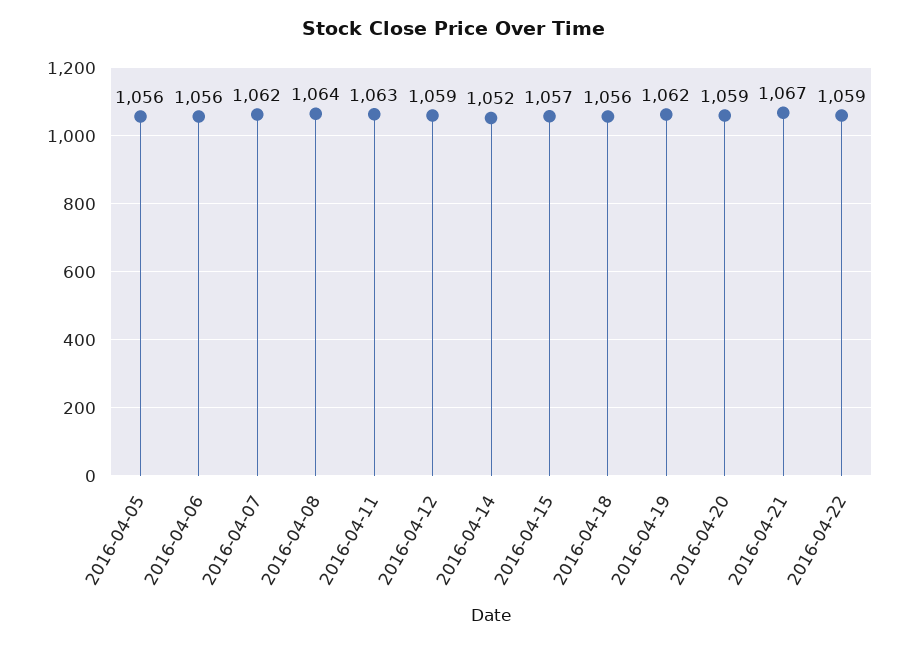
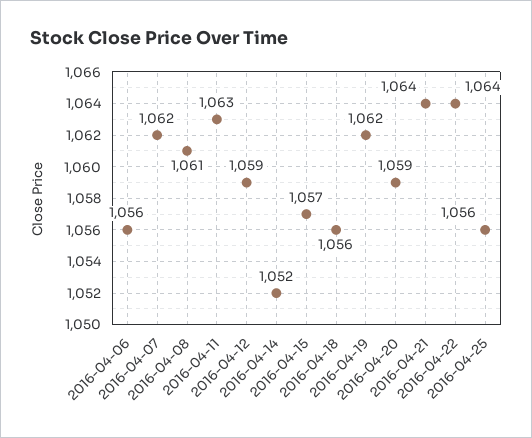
2016-04-05: 1056 -> none
2016-04-08: 1064 -> 1061
2016-04-21: 1067 -> 1064
2016-04-22: 1059 -> 1064
2016-04-25: none -> 1056

